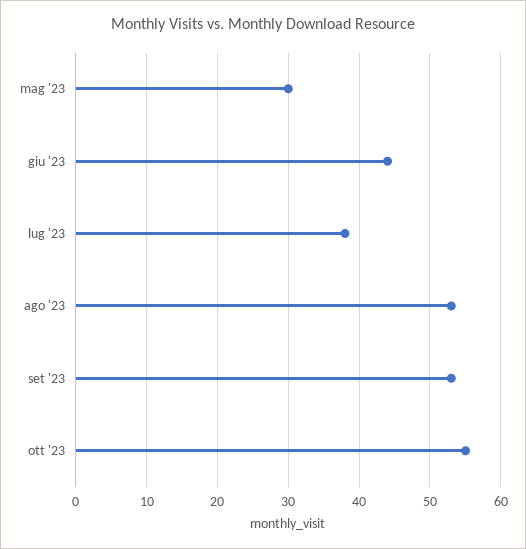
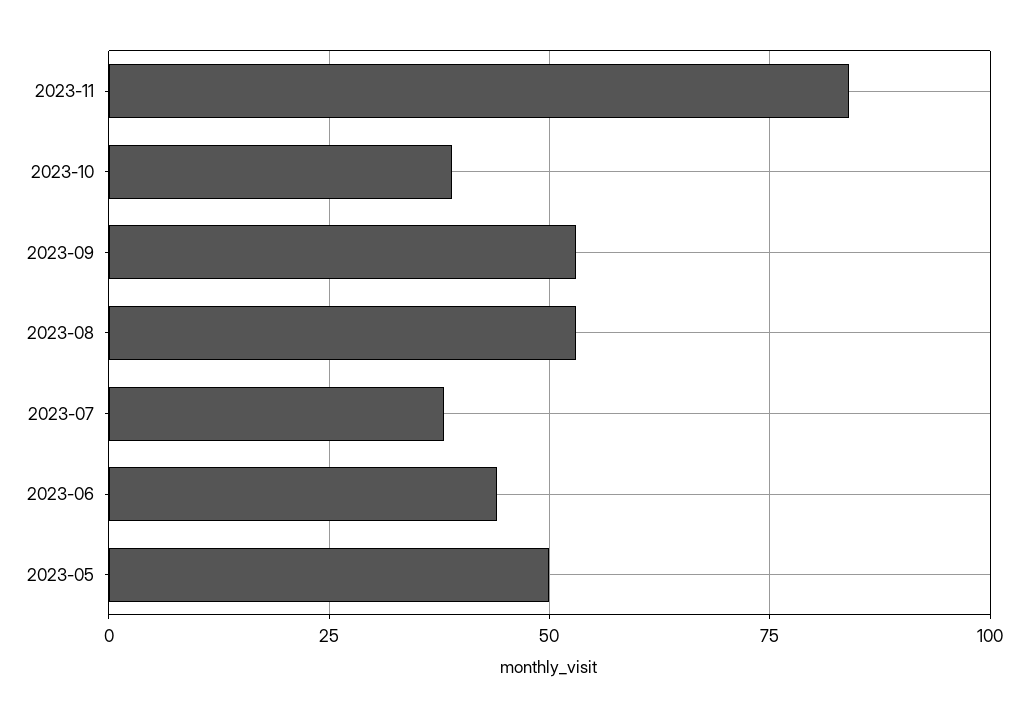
mag '23: 30 -> 50
ott '23: 55 -> 40
2023-11: none -> 85

